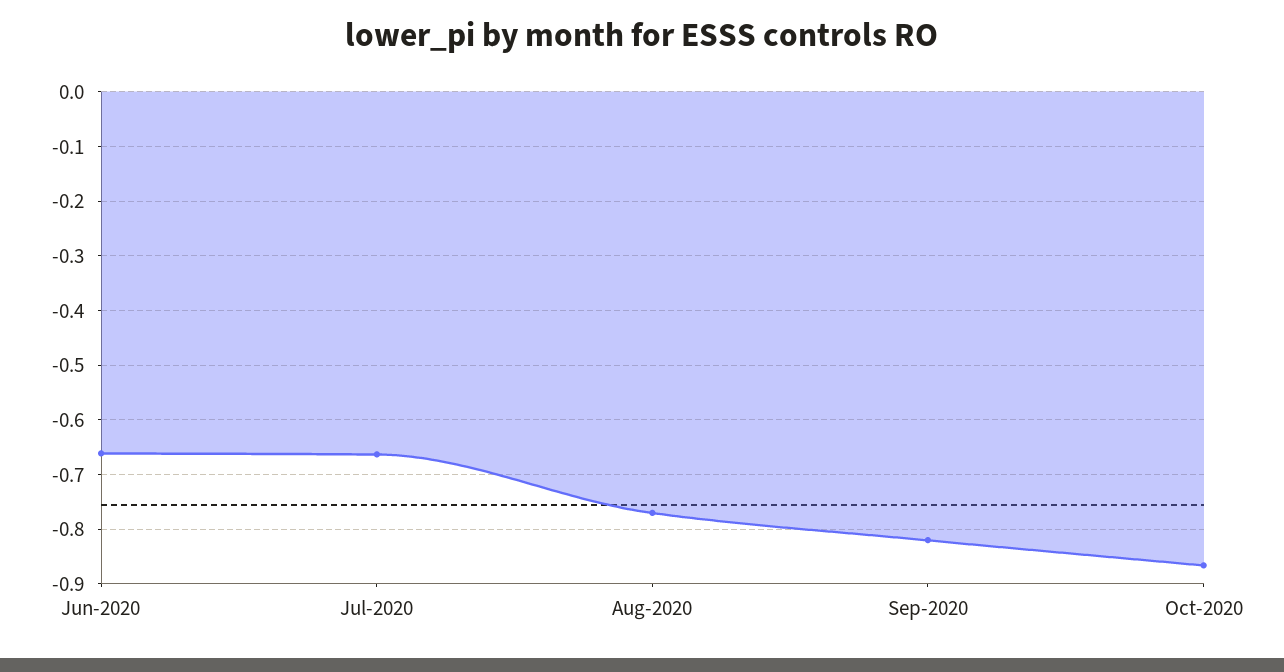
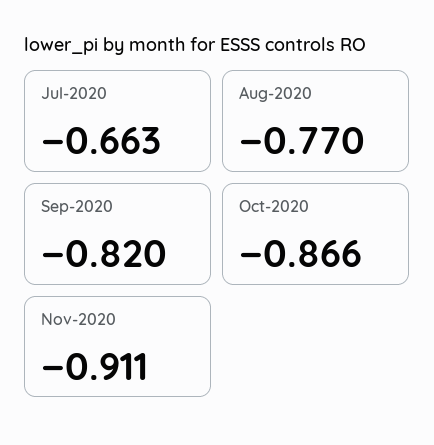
Jun-2020: -0.66 -> none
Nov-2020: none -> -0.911

